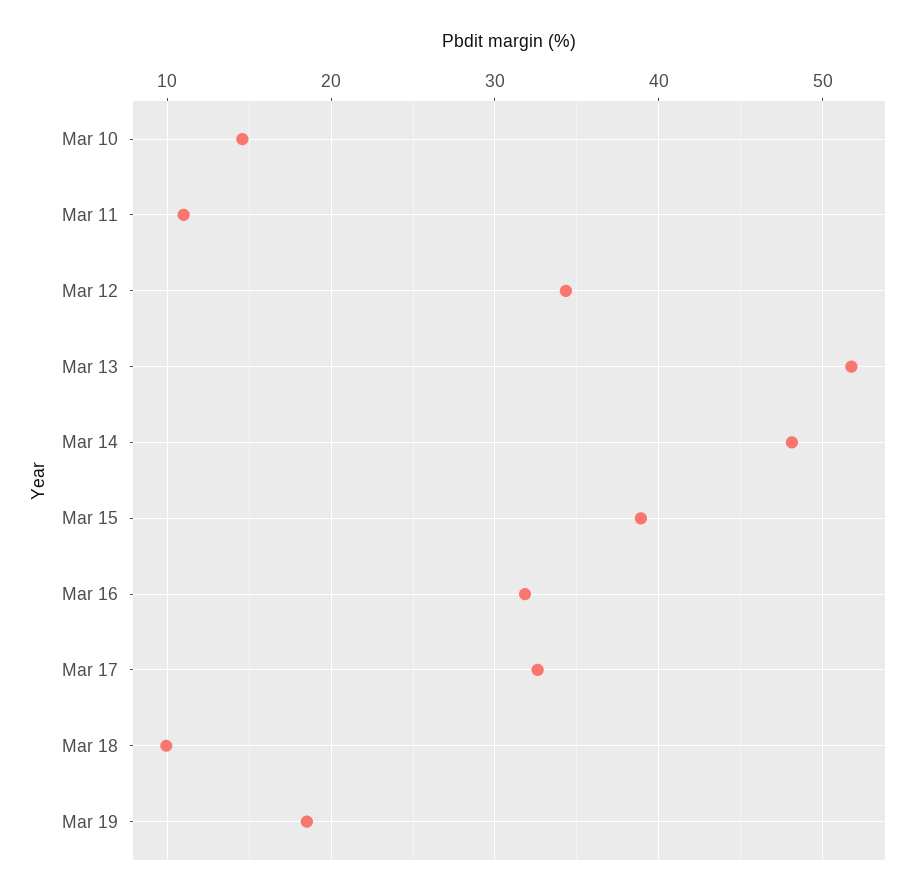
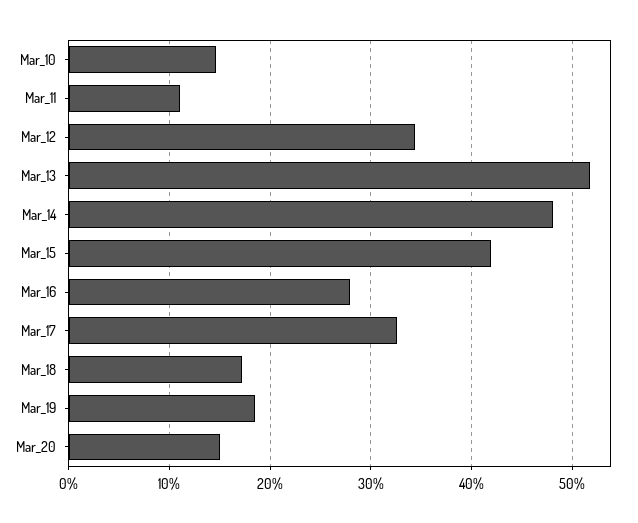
Mar 15: 39 -> 42
Mar 16: 32 -> 28
Mar 18: 10 -> 17
Mar_20: none -> 15

